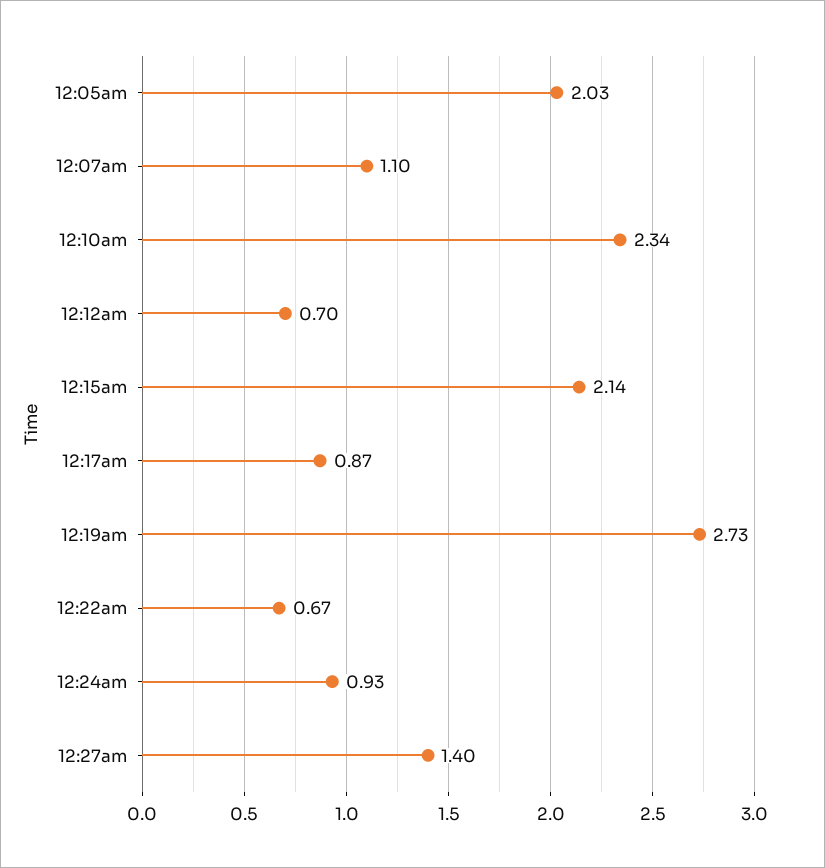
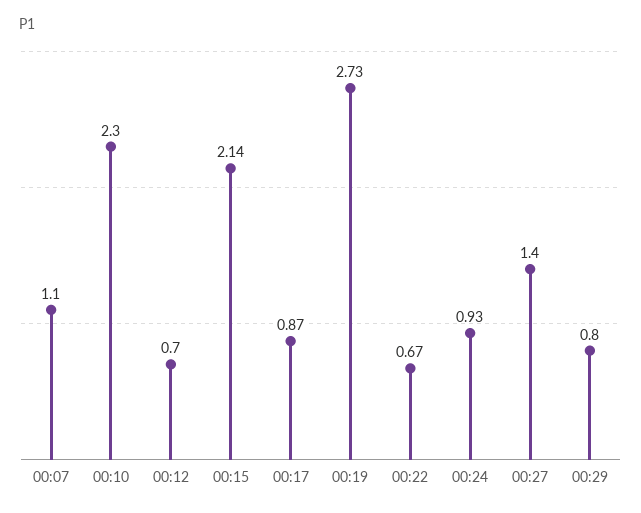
12:05am: 2.03 -> none
12:10am: 2.34 -> 2.3
00:29: none -> 0.8

